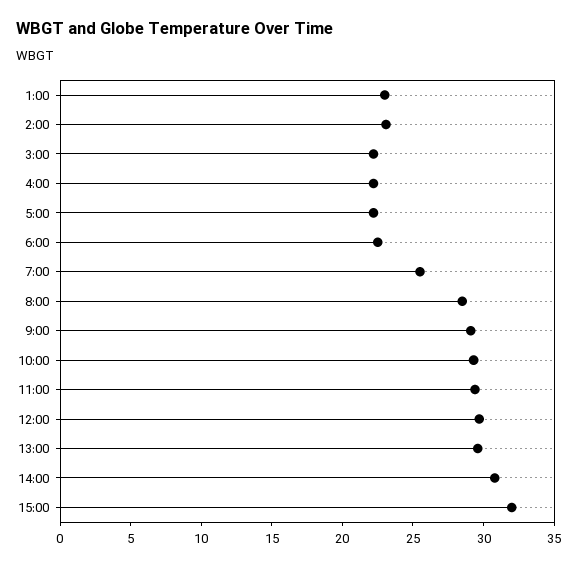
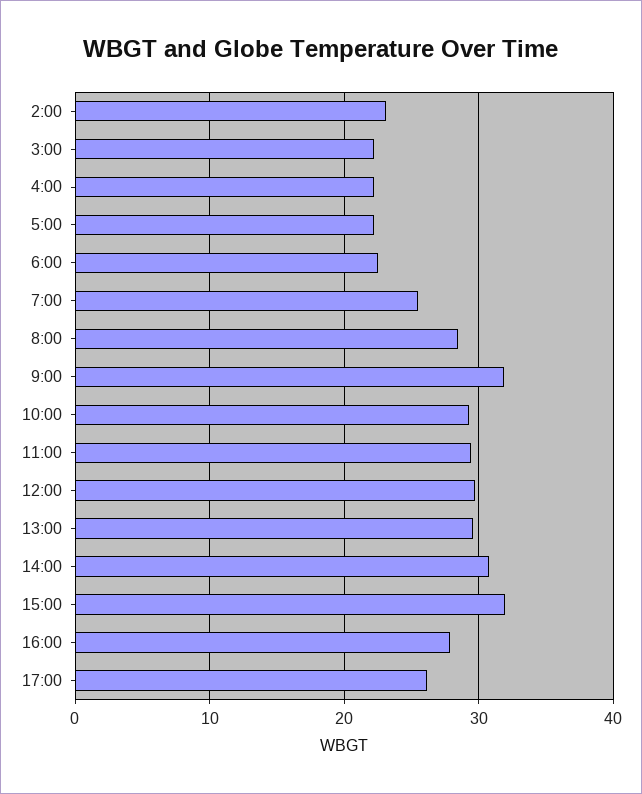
1:00: 23 -> none
9:00: 29 -> 32
16:00: none -> 28
17:00: none -> 26

